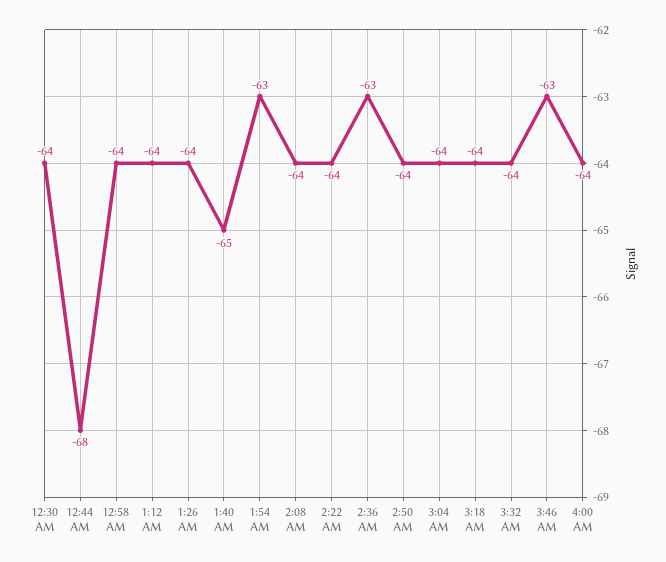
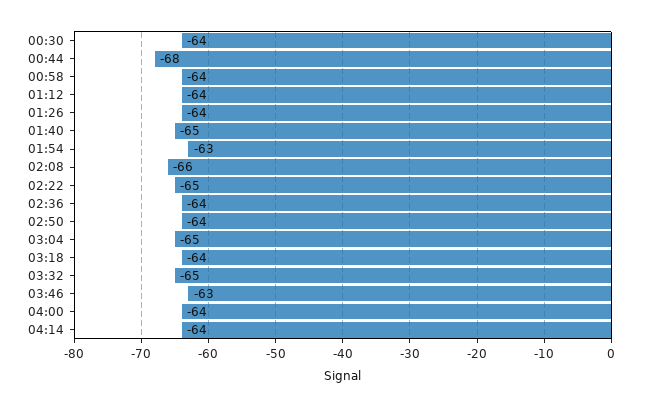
2:08 AM: -64 -> -66
2:22 AM: -64 -> -65
2:36 AM: -63 -> -64
3:04 AM: -64 -> -65
3:32 AM: -64 -> -65
04:14: none -> -64

